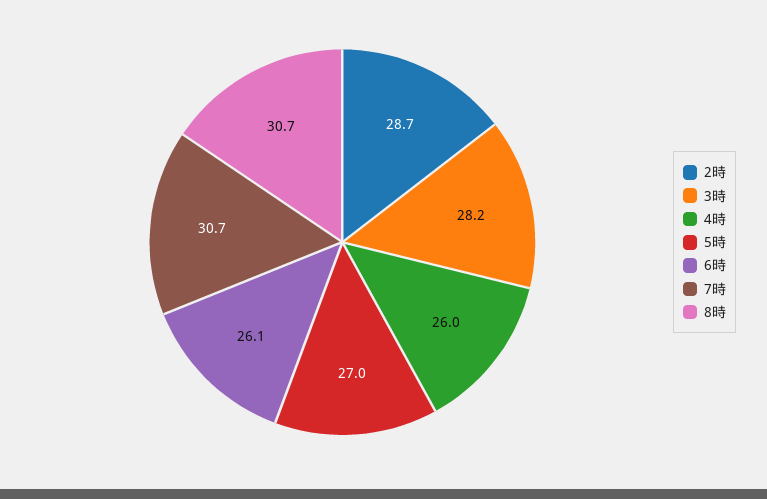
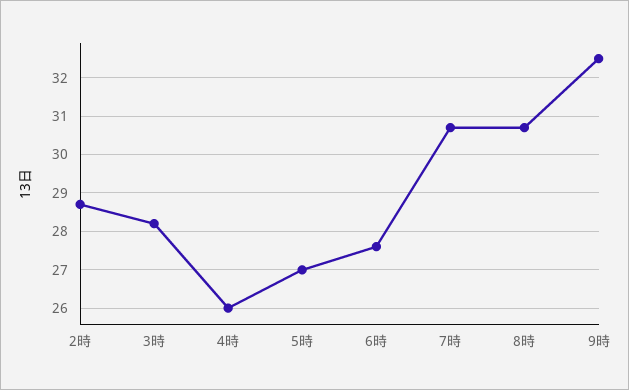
6時: 26.1 -> 27.5
9時: none -> 32.5

